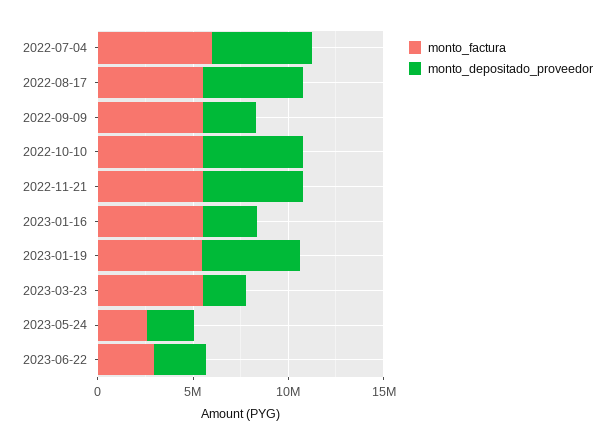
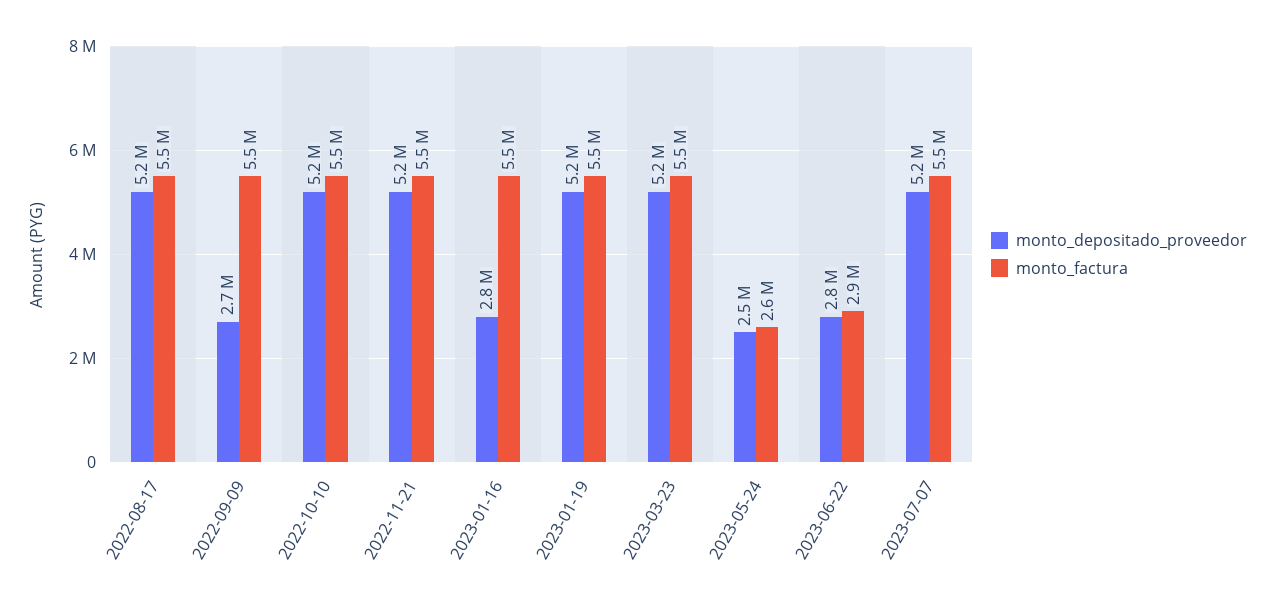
monto_factura, 2022-07-04: 6000000 -> none
monto_depositado_proveedor, 2022-07-04: 5000000 -> none
monto_depositado_proveedor, 2023-03-23: 2000000 -> 5200000
monto_depositado_proveedor, 2023-07-07: none -> 5200000
monto_factura, 2023-07-07: none -> 5500000

